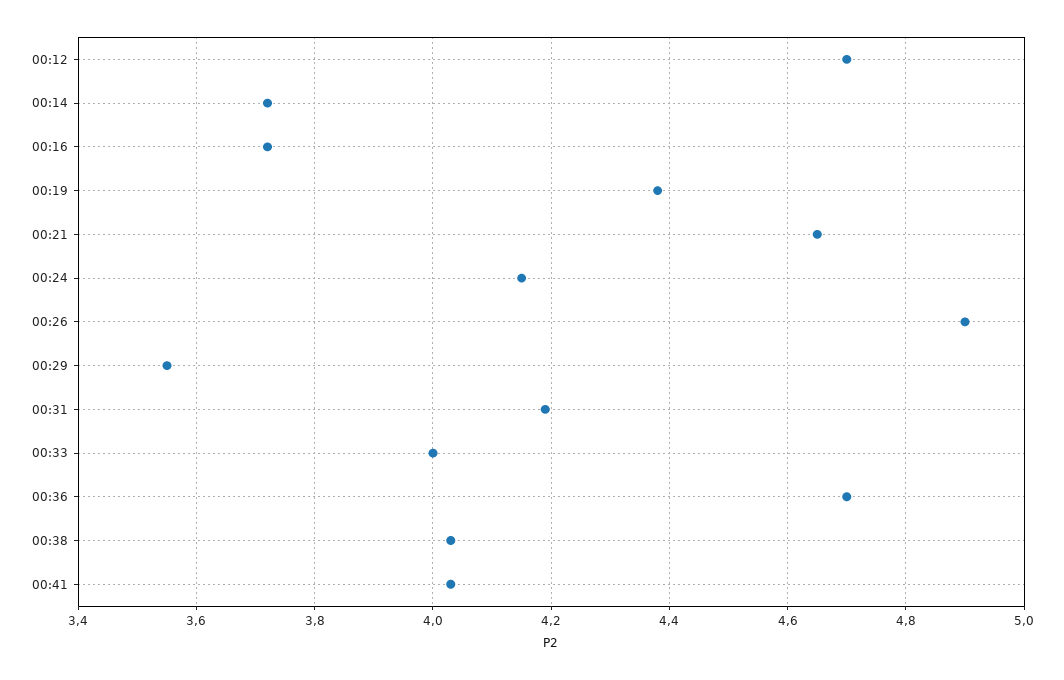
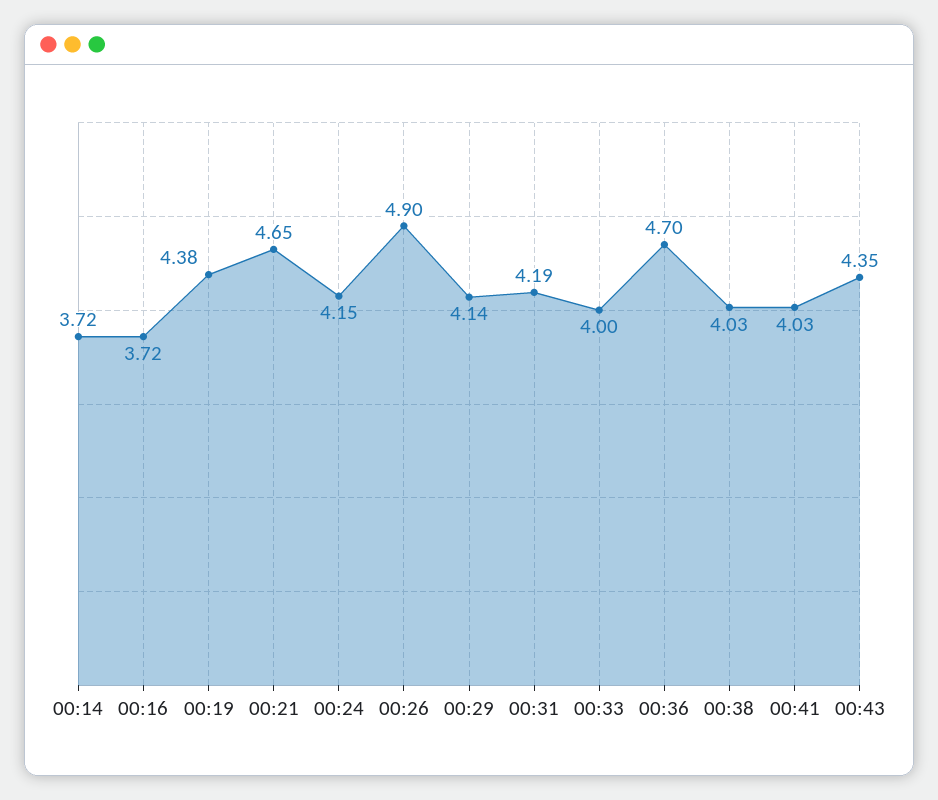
00:12: 4.7 -> none
00:29: 3.55 -> 4.14
00:43: none -> 4.35

